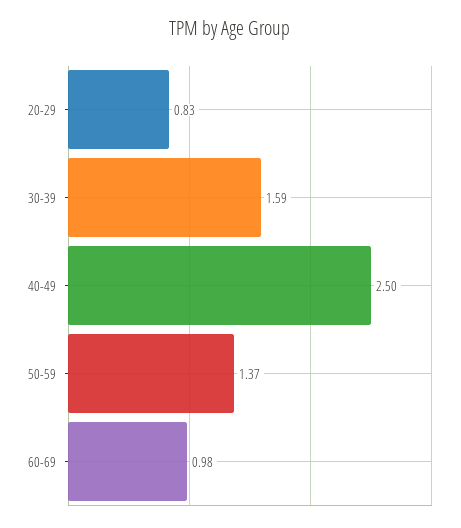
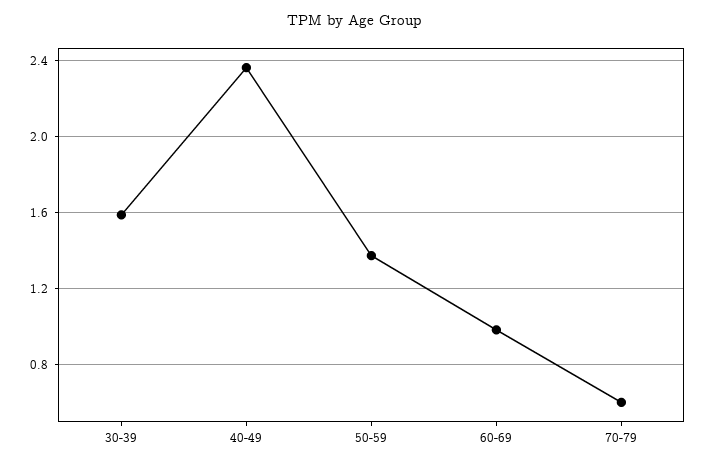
20-29: 0.83 -> none
40-49: 2.5 -> 2.35
70-79: none -> 0.6

